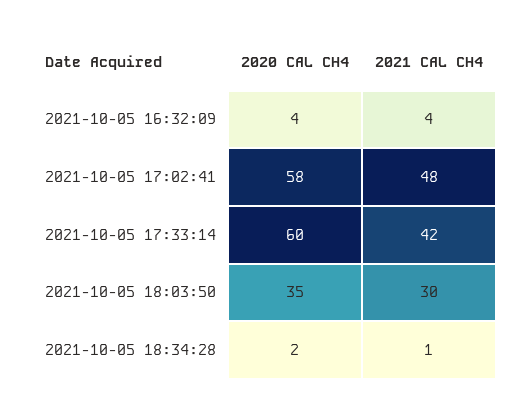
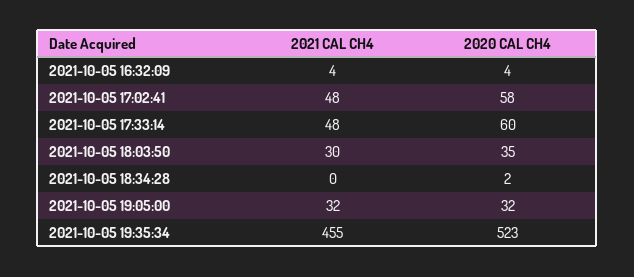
2021 CAL CH4, 2021-10-05 17:33:14: 42 -> 48
2021 CAL CH4, 2021-10-05 18:34:28: 1 -> 0
2021 CAL CH4, 2021-10-05 19:05:00: none -> 32
2020 CAL CH4, 2021-10-05 19:05:00: none -> 32
2021 CAL CH4, 2021-10-05 19:35:34: none -> 455
2020 CAL CH4, 2021-10-05 19:35:34: none -> 523

